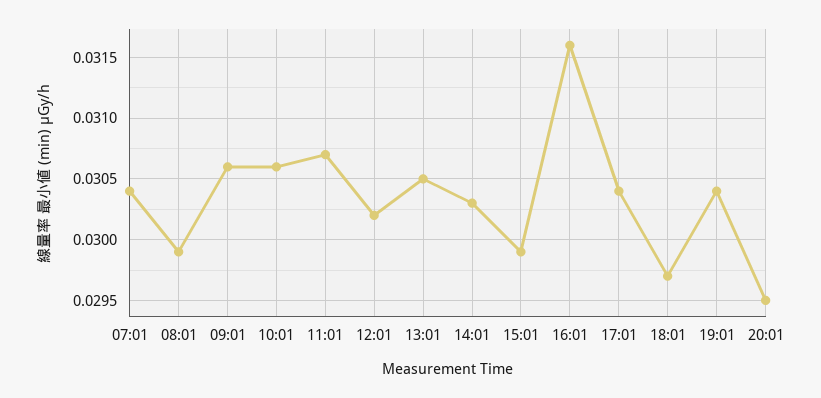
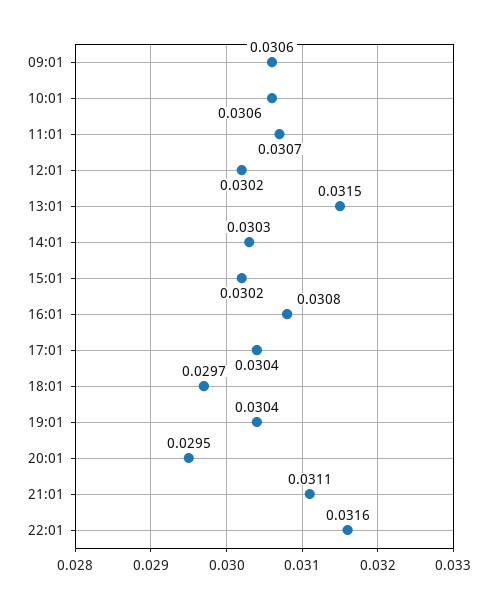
07:01: 0.0304 -> none
08:01: 0.0299 -> none
13:01: 0.0305 -> 0.0315
15:01: 0.0299 -> 0.0302
16:01: 0.0316 -> 0.0308
21:01: none -> 0.0311
22:01: none -> 0.0316

